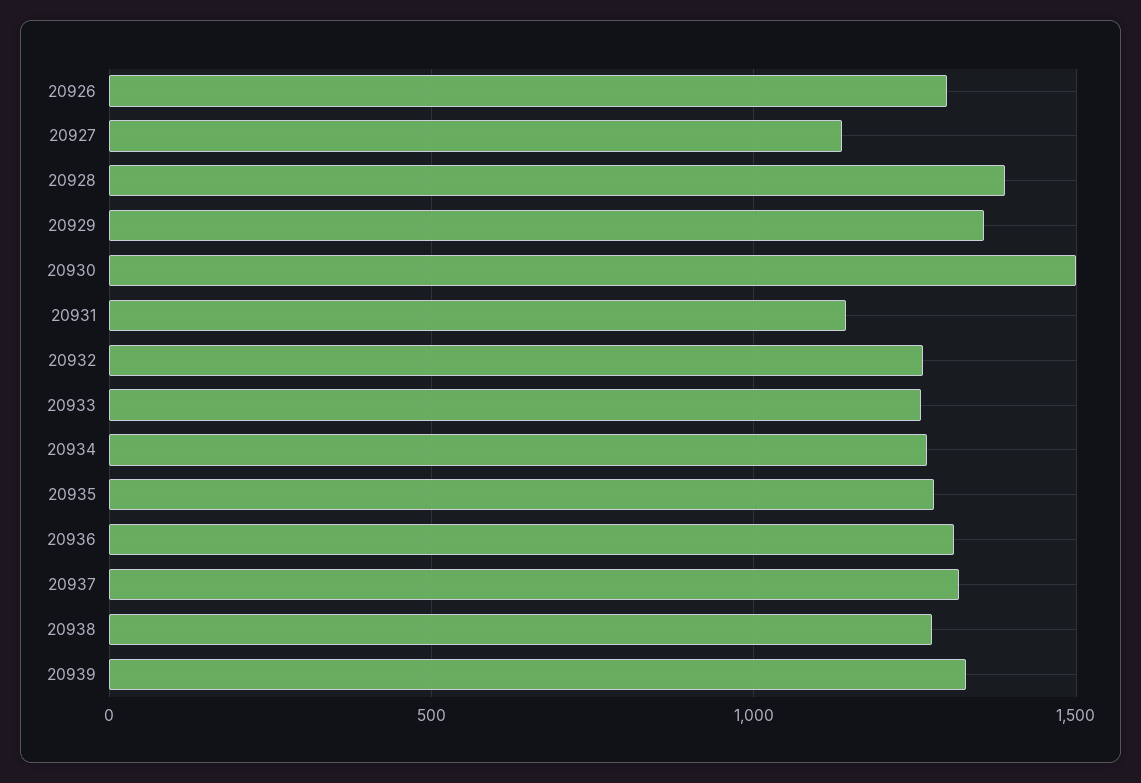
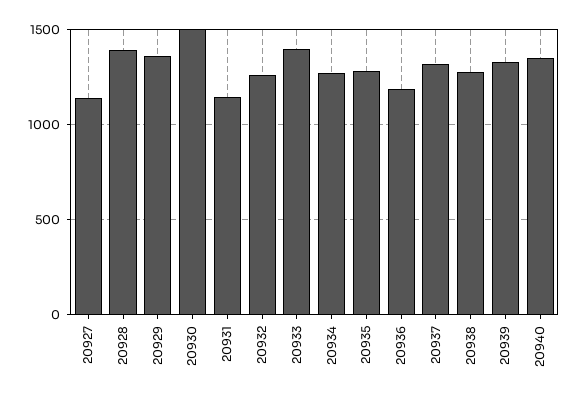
20926: 1300 -> none
20933: 1250 -> 1400
20936: 1300 -> 1200
20940: none -> 1350

